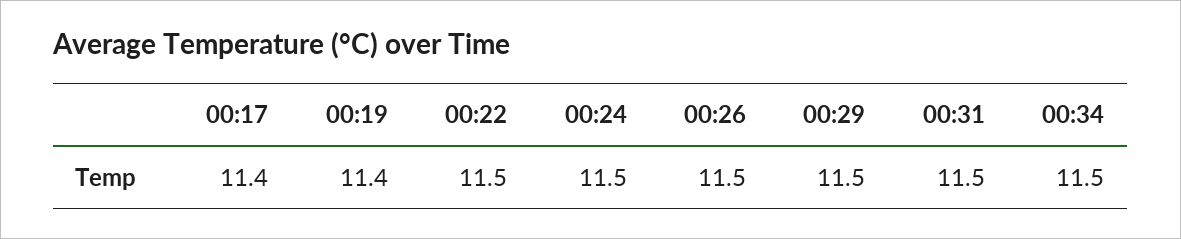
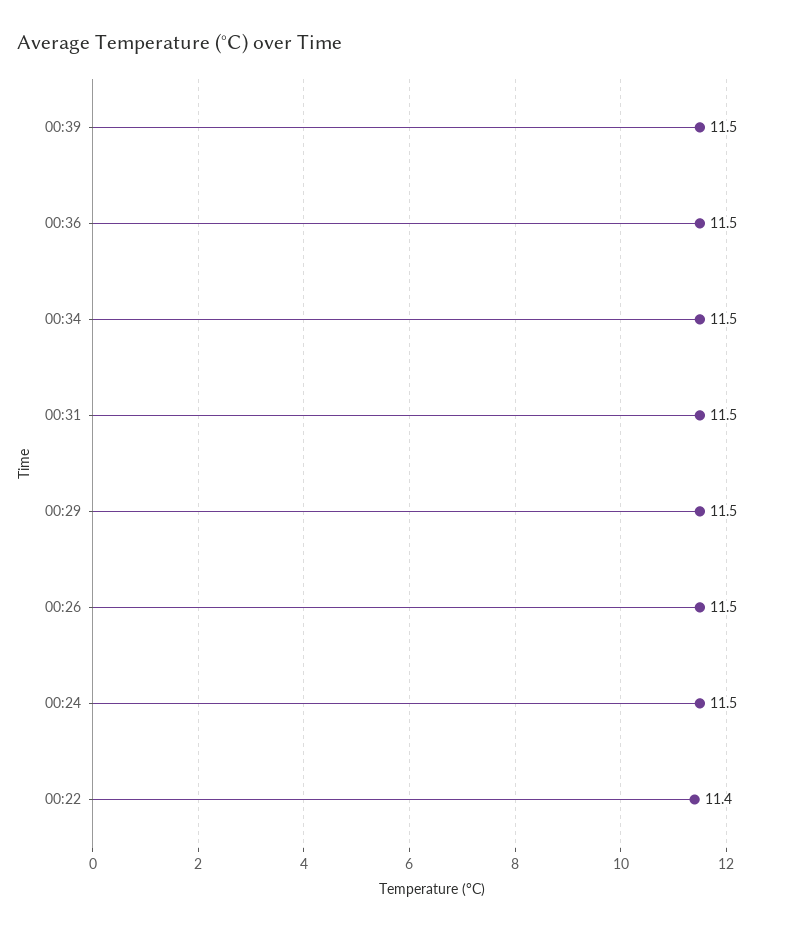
00:17: 11.4 -> none
00:19: 11.4 -> none
00:22: 11.5 -> 11.4
00:39: none -> 11.5
00:36: none -> 11.5

